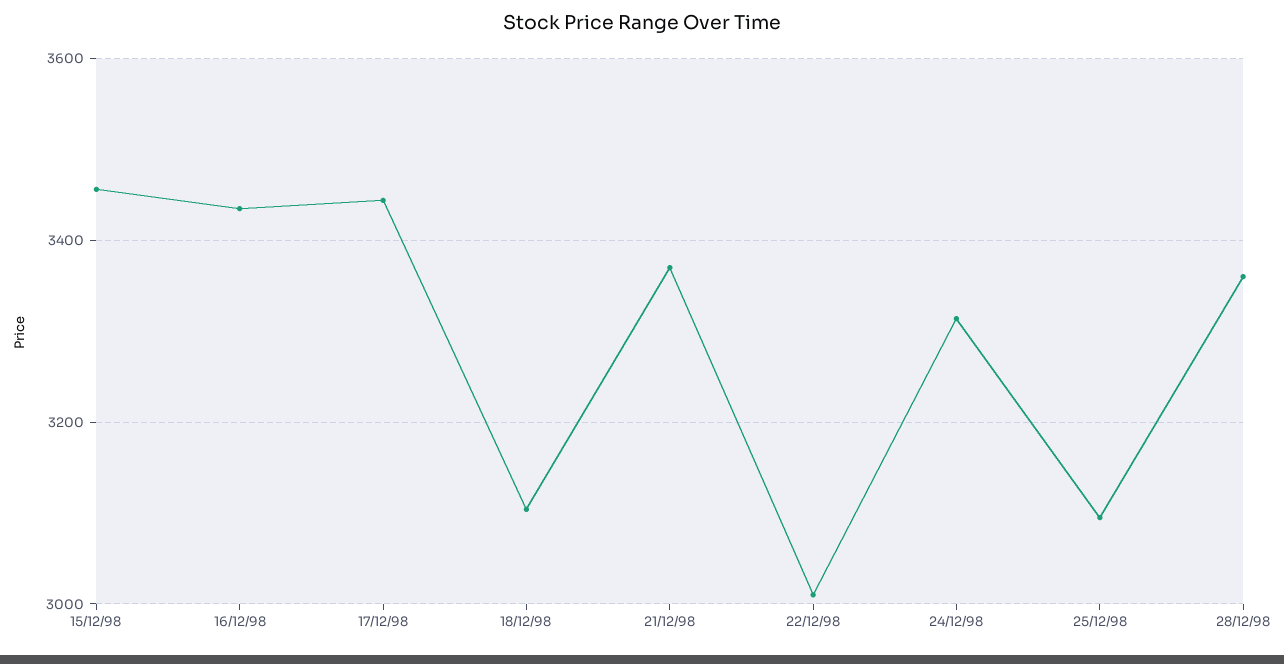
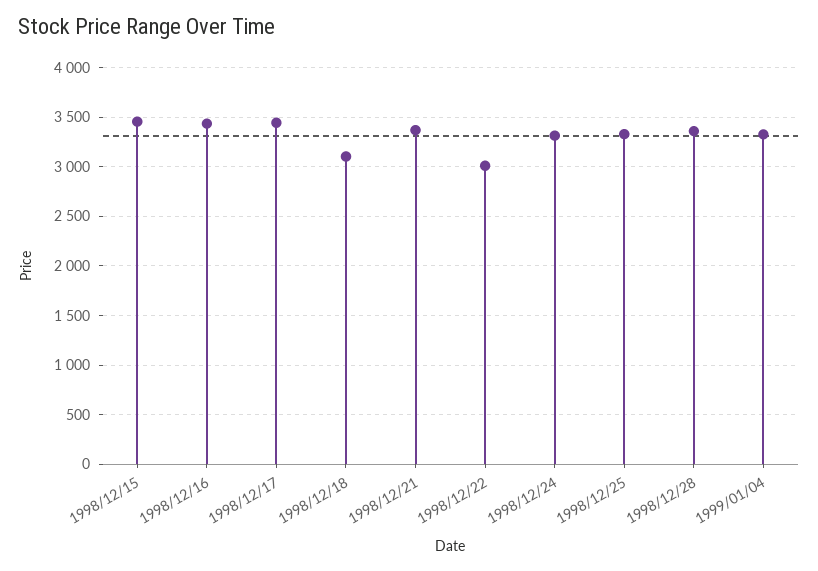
25/12/98: 3100 -> 3300
1999/01/04: none -> 3300

